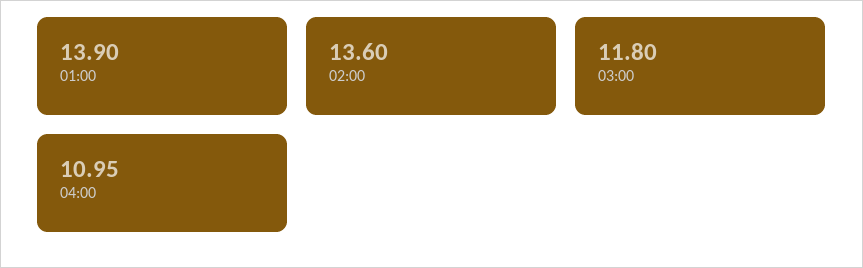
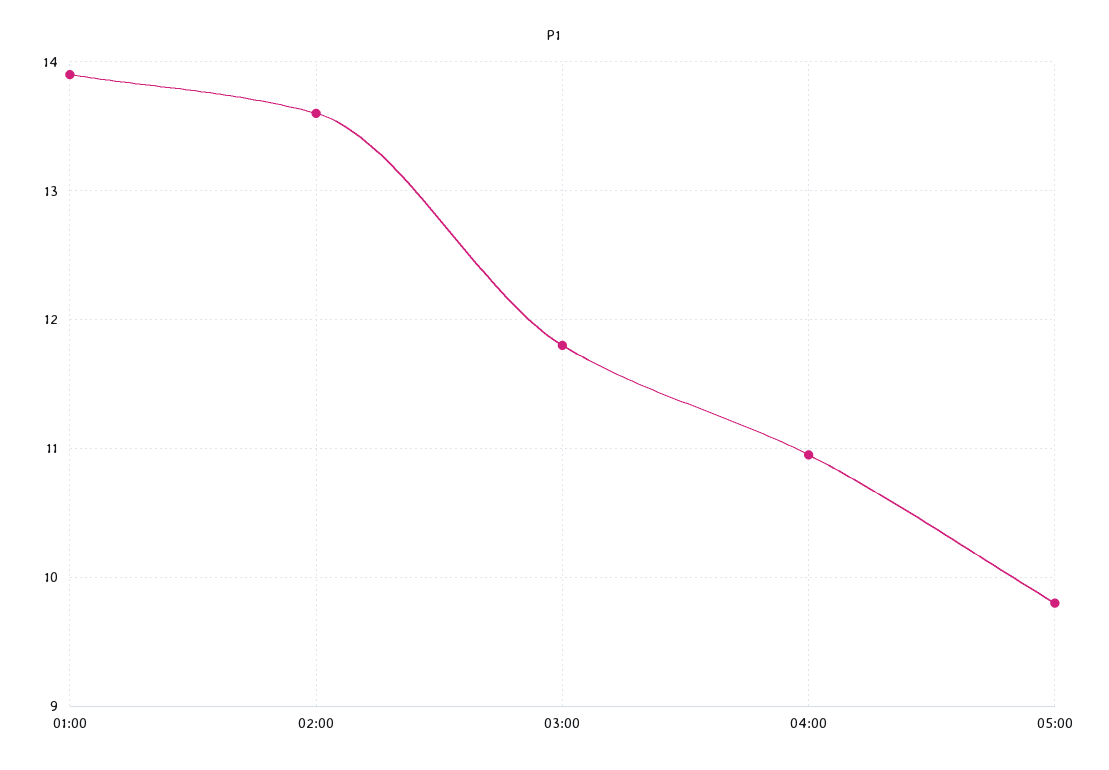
05:00: none -> 9.8

